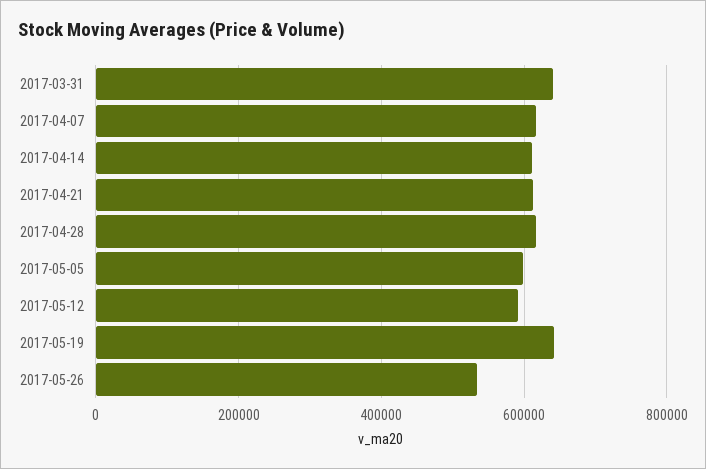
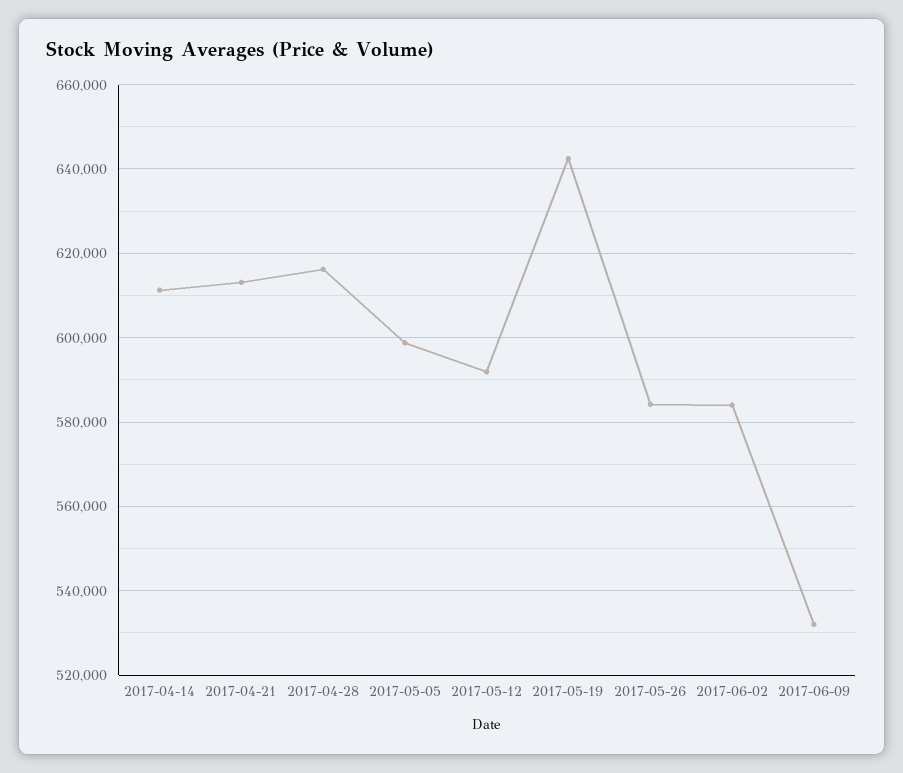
2017-03-31: 640000 -> none
2017-04-07: 620000 -> none
2017-05-26: 540000 -> 584000
2017-06-02: none -> 584000
2017-06-09: none -> 532000

